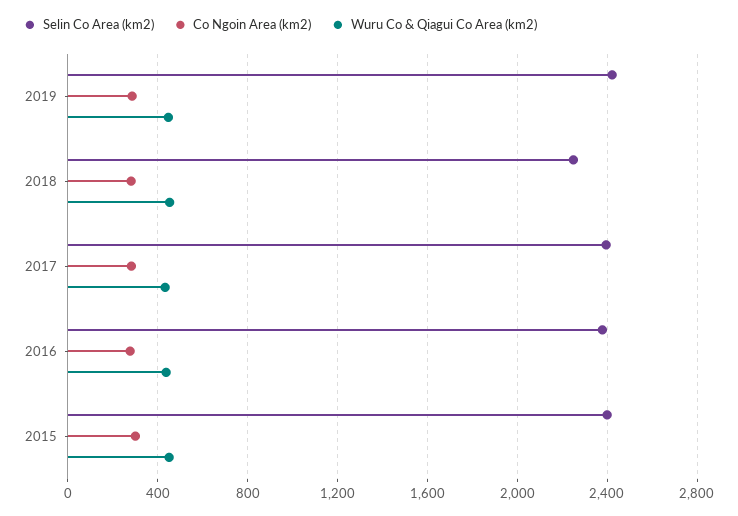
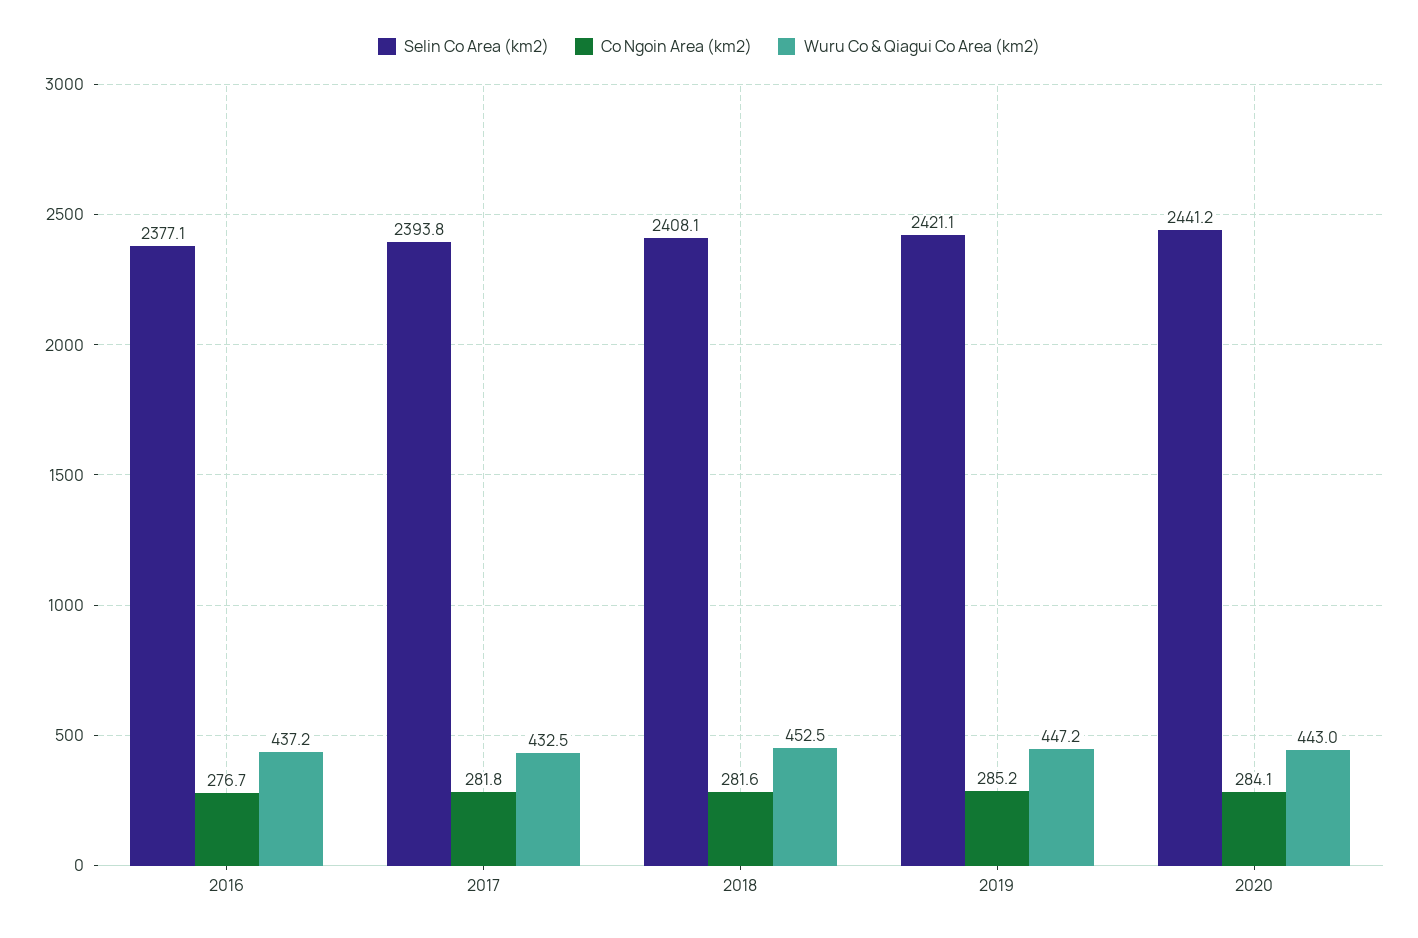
Selin Co Area (km2), 2018: 2250 -> 2408.1
Selin Co Area (km2), 2015: 2400 -> none
Co Ngoin Area (km2), 2015: 300 -> none
Wuru Co & Qiagui Co Area (km2), 2015: 450 -> none
Selin Co Area (km2), 2020: none -> 2441.2
Co Ngoin Area (km2), 2020: none -> 284.1
Wuru Co & Qiagui Co Area (km2), 2020: none -> 443

